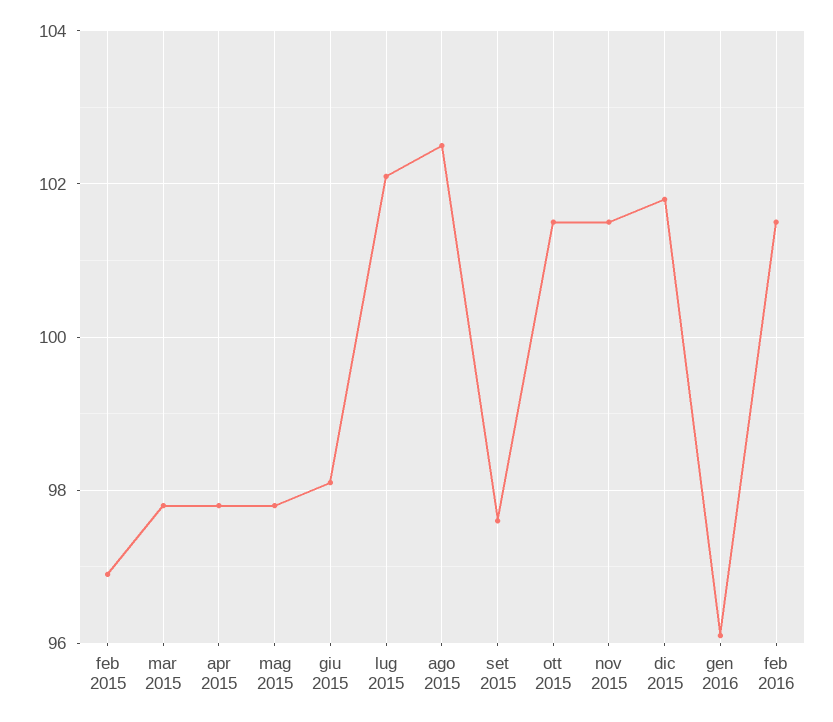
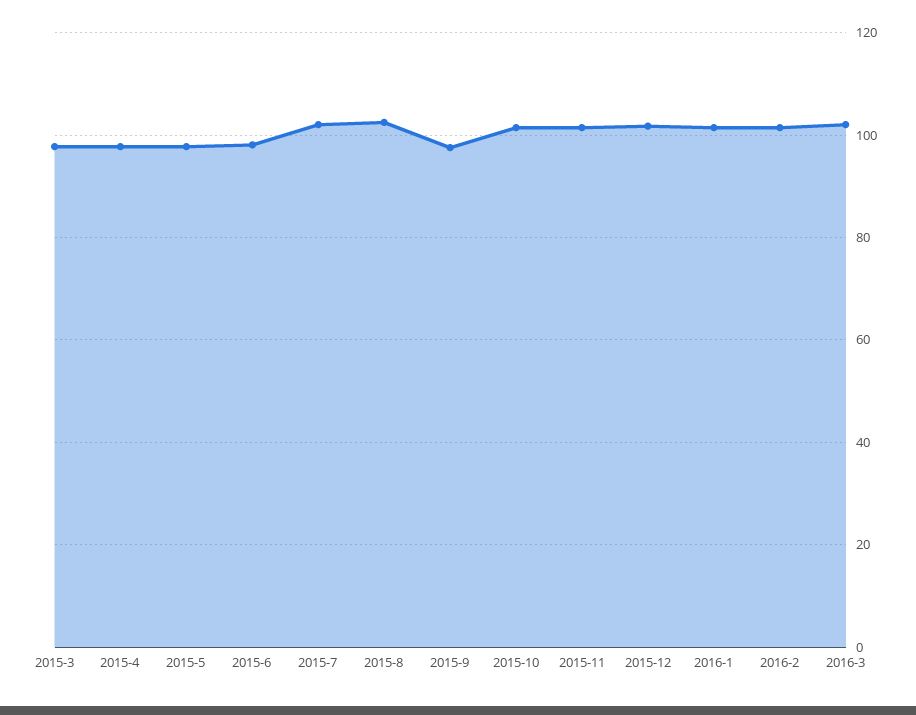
feb 2015: 97 -> none
gen 2016: 96 -> 102
2016-3: none -> 102

